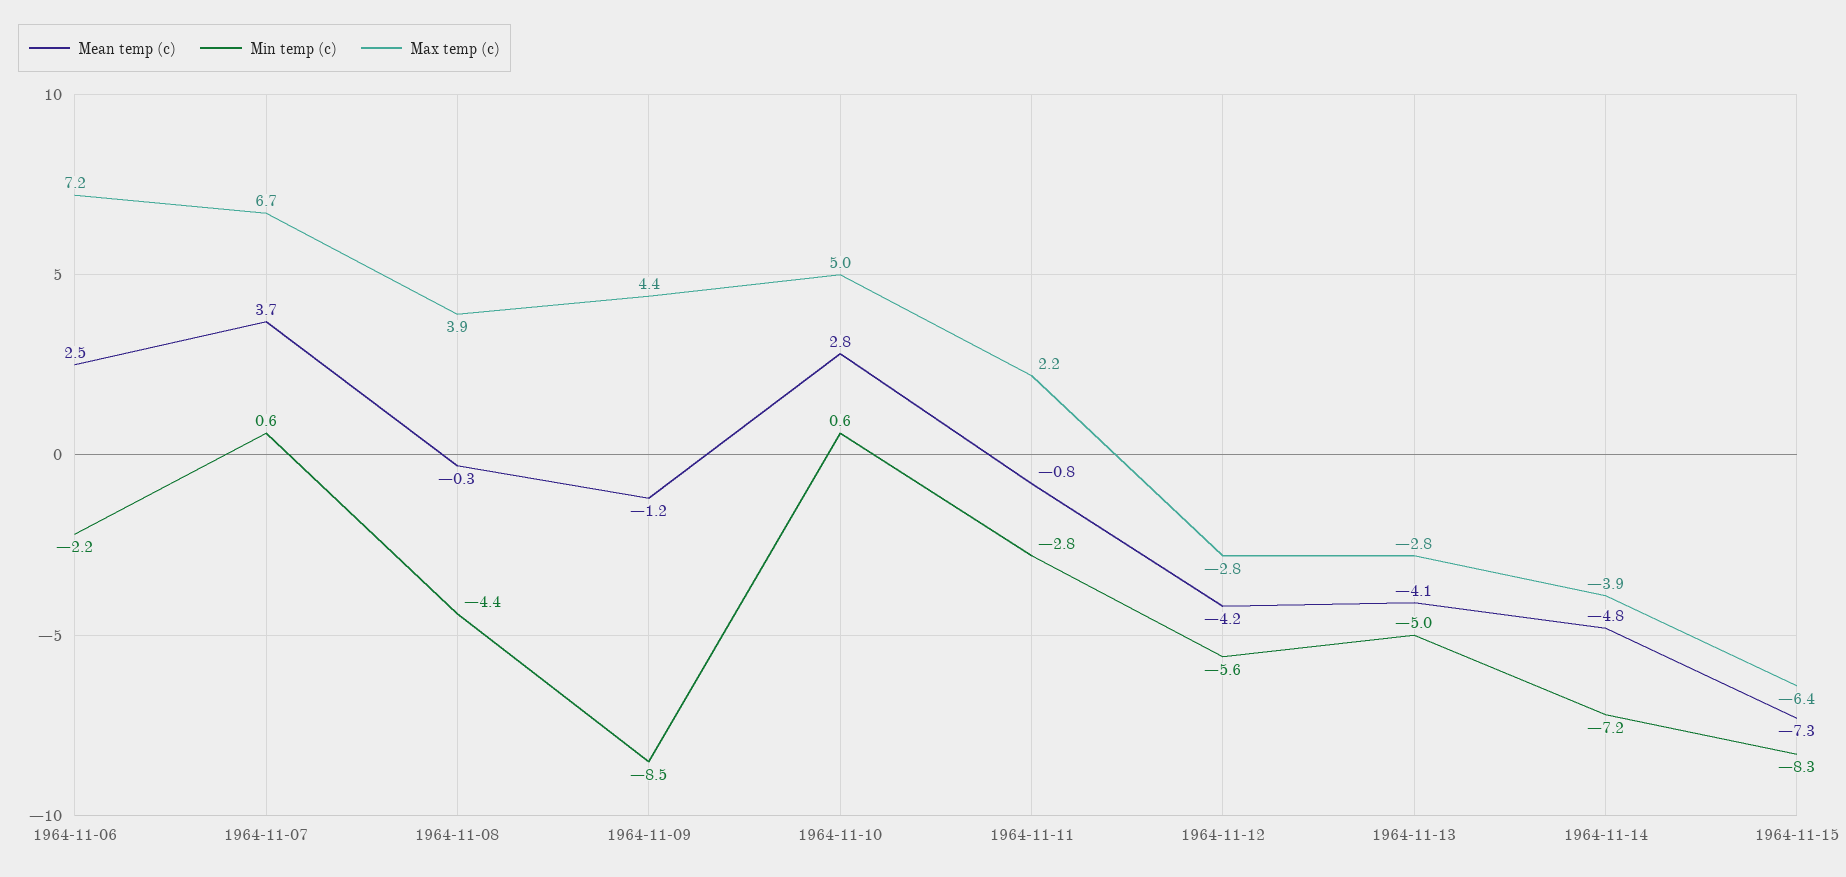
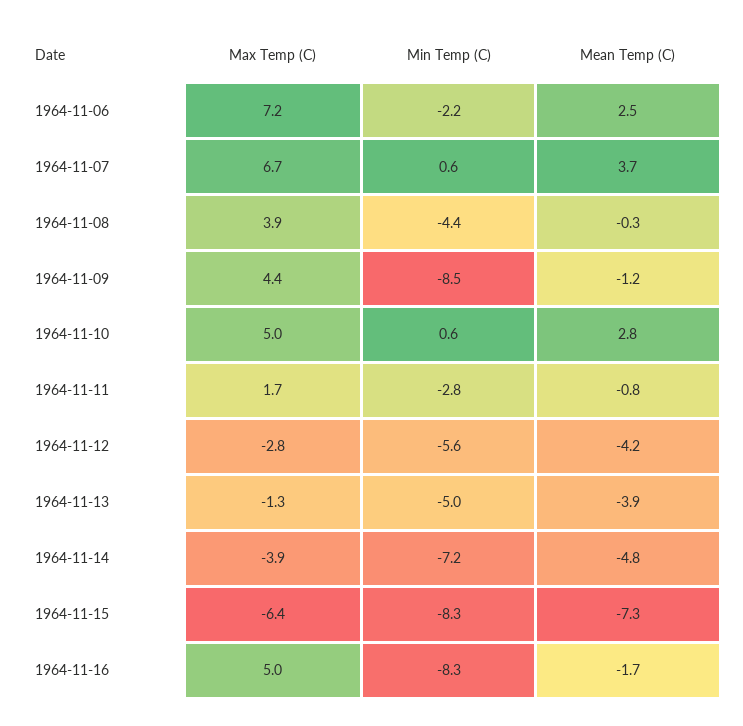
Max temp (c), 1964-11-11: 2.2 -> 1.7
Mean temp (c), 1964-11-13: -4.1 -> -3.9
Max temp (c), 1964-11-13: -2.8 -> -1.3
Max temp (c), 1964-11-16: none -> 5
Min temp (c), 1964-11-16: none -> -8.3
Mean temp (c), 1964-11-16: none -> -1.7

